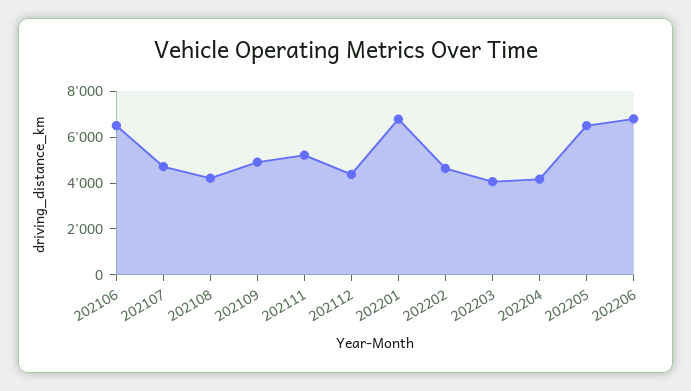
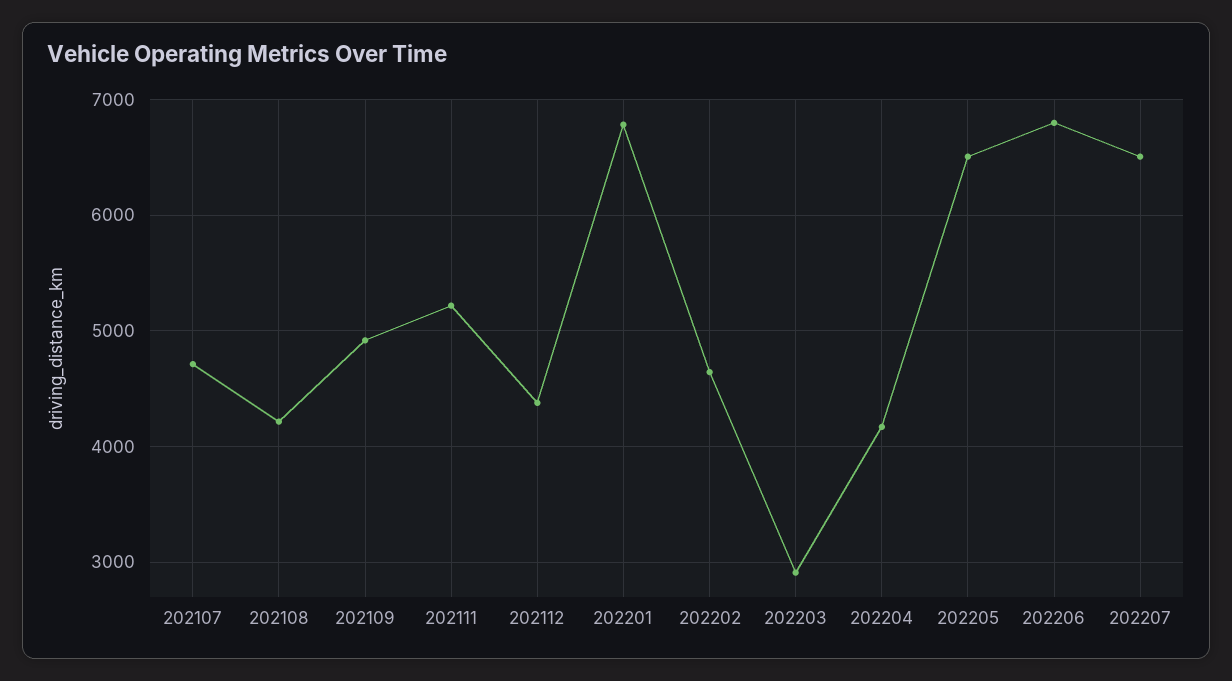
202106: 6500 -> none
202203: 4000 -> 2900
202207: none -> 6500

